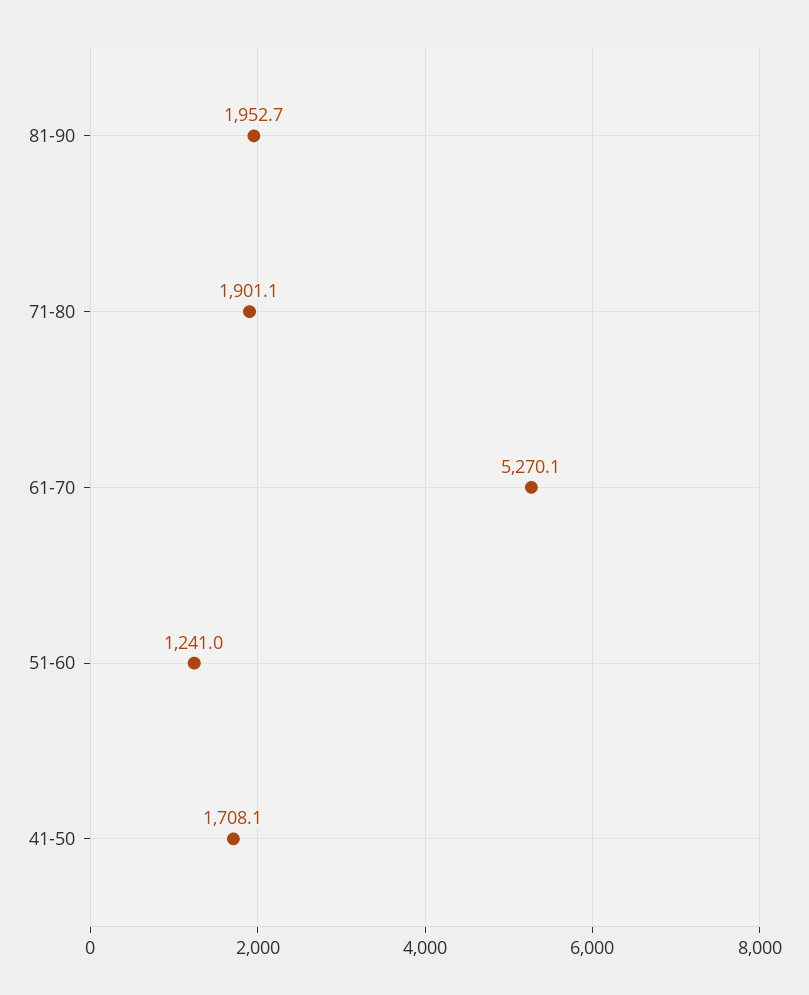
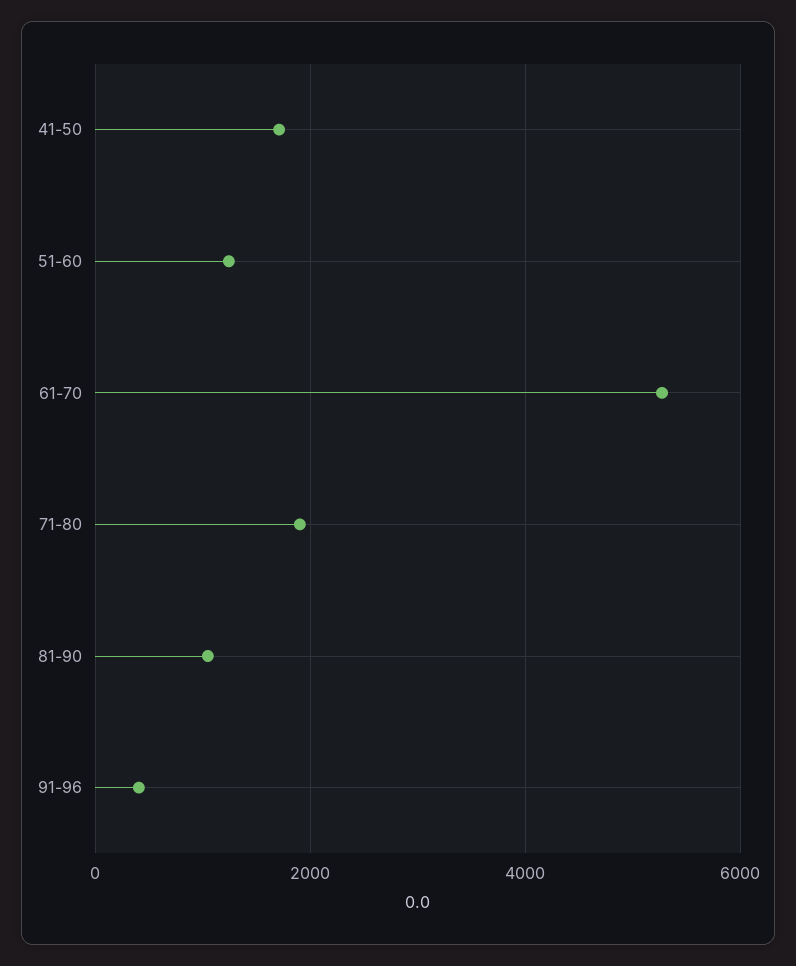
81-90: 1952.7 -> 1000
91-96: none -> 400

